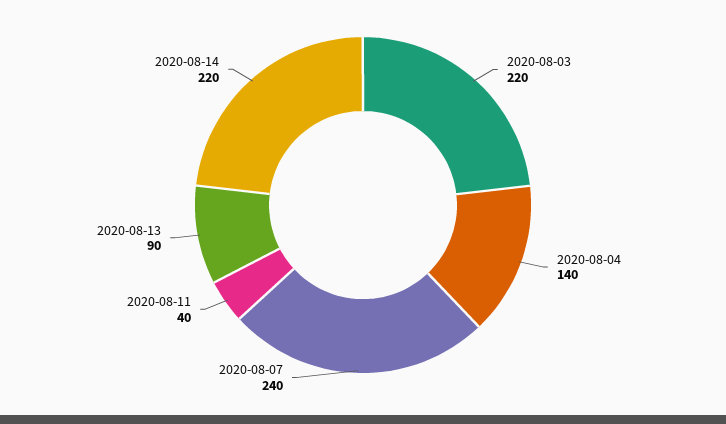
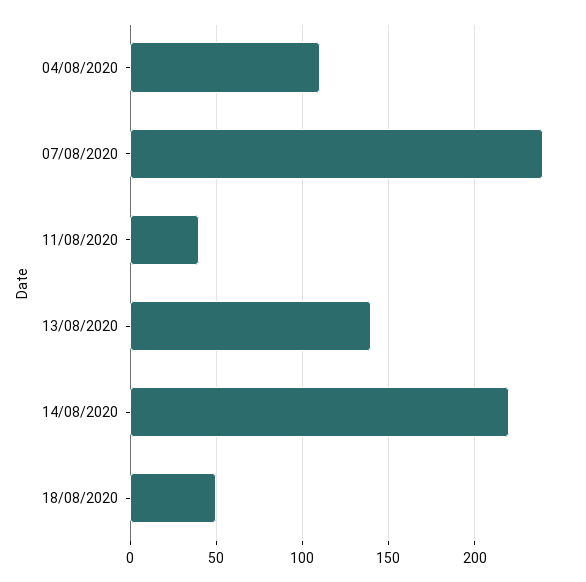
2020-08-03: 220 -> none
2020-08-04: 140 -> 110
2020-08-13: 90 -> 140
18/08/2020: none -> 50

